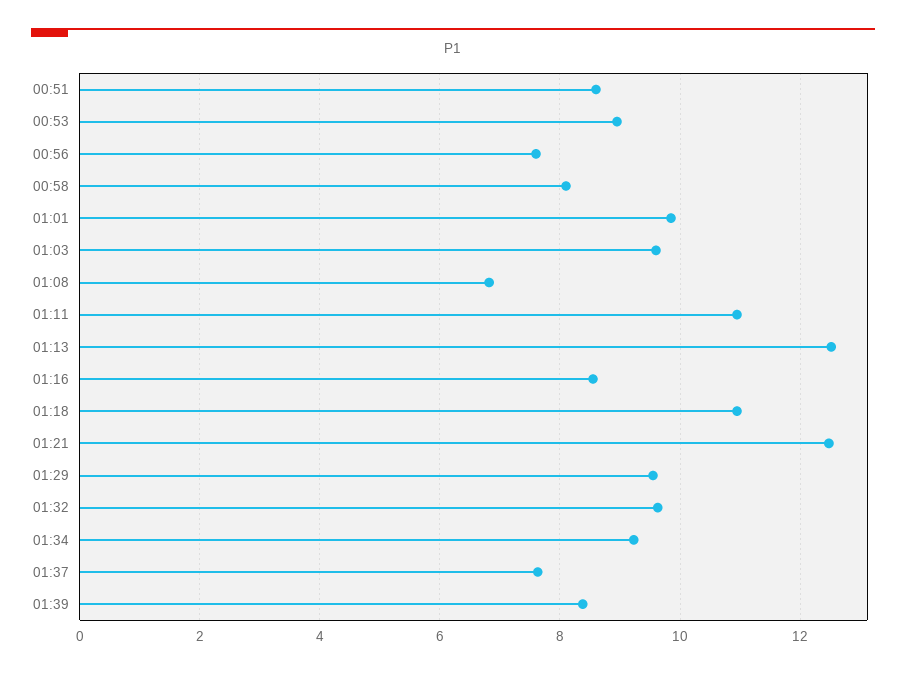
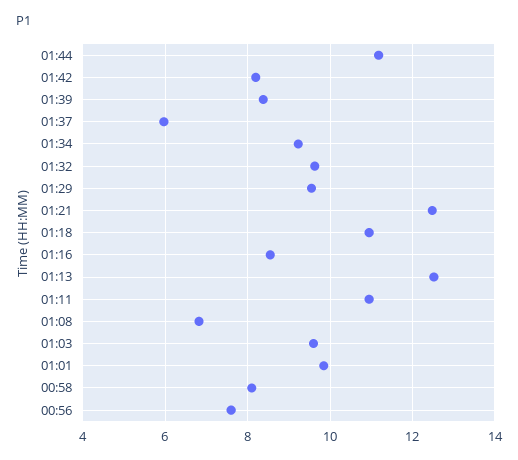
00:51: 8.6 -> none
00:53: 9 -> none
01:37: 7.6 -> 6
01:44: none -> 11.2
01:42: none -> 8.2

